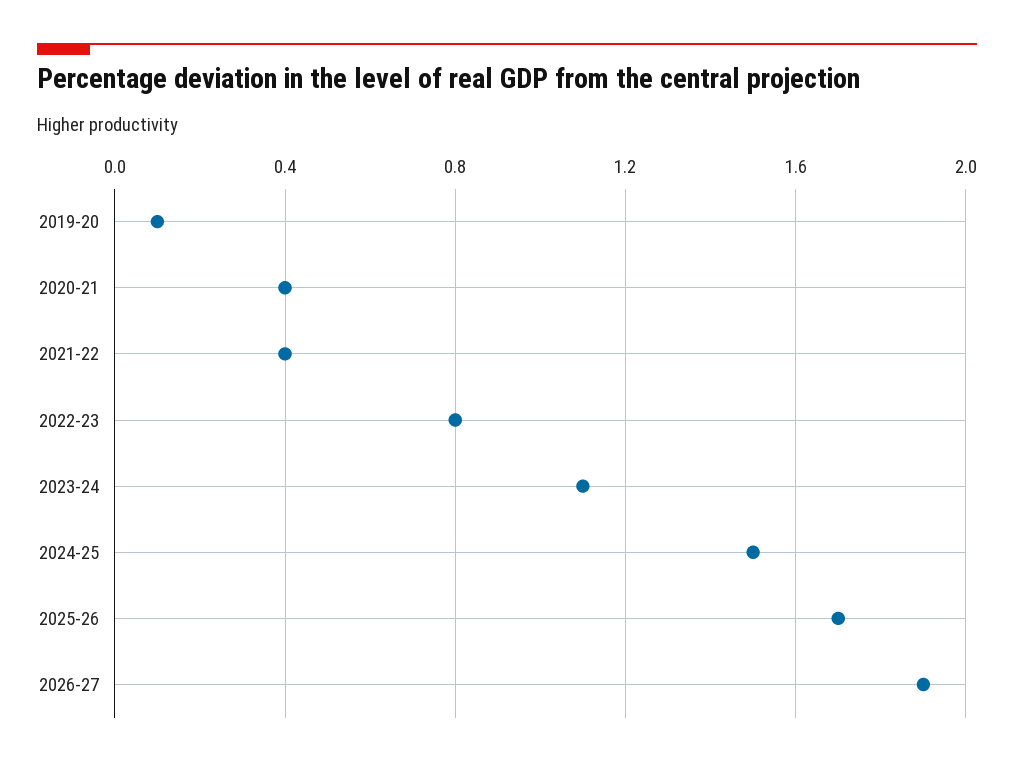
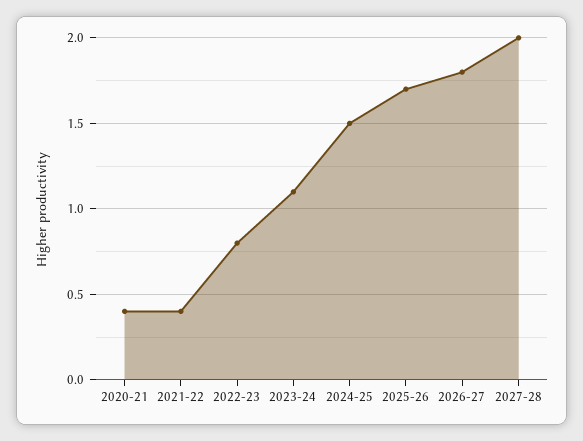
2019-20: 0.1 -> none
2026-27: 1.9 -> 1.8
2027-28: none -> 2

